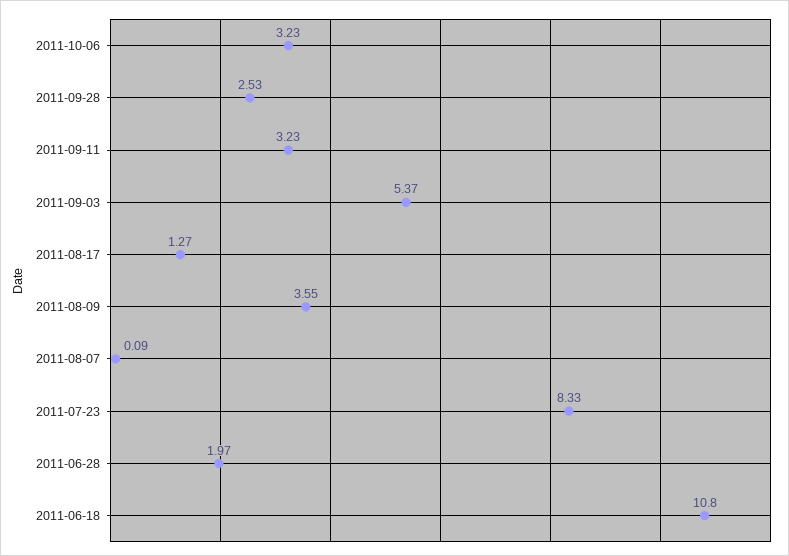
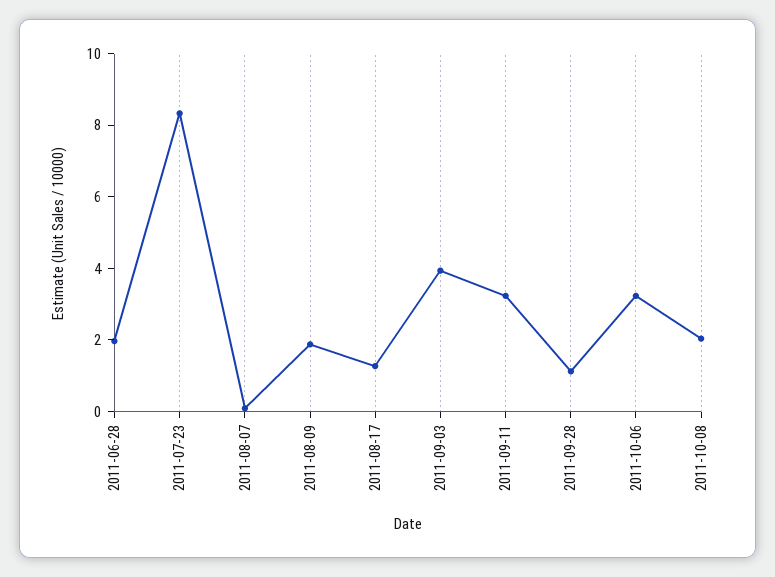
2011-09-28: 2.53 -> 1
2011-09-03: 5.37 -> 4
2011-08-09: 3.55 -> 2
2011-06-18: 10.8 -> none
2011-10-08: none -> 2

